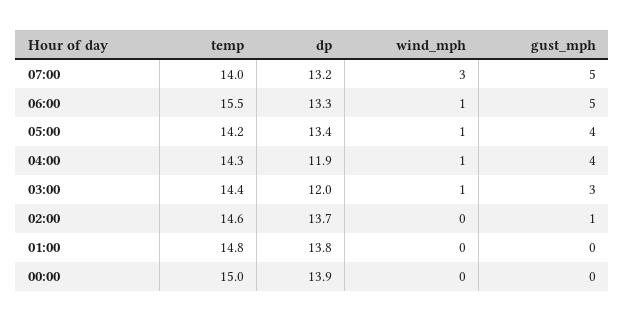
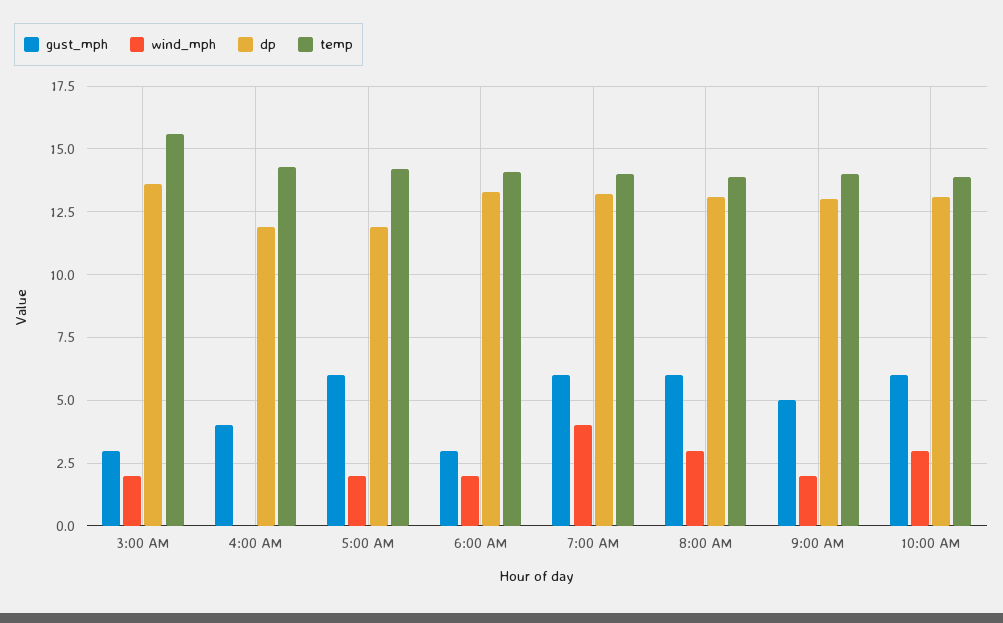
wind_mph, 07:00: 3 -> 4
gust_mph, 07:00: 5 -> 6
temp, 06:00: 15.5 -> 14
wind_mph, 06:00: 1 -> 2
gust_mph, 06:00: 5 -> 3
dp, 05:00: 13.4 -> 12
wind_mph, 05:00: 1 -> 2
gust_mph, 05:00: 4 -> 6
wind_mph, 04:00: 1 -> 0
temp, 03:00: 14.4 -> 15.5
dp, 03:00: 12 -> 13.5
wind_mph, 03:00: 1 -> 2
temp, 02:00: 14.6 -> none
dp, 02:00: 13.7 -> none
wind_mph, 02:00: 0 -> none
gust_mph, 02:00: 1 -> none
temp, 01:00: 14.8 -> none
dp, 01:00: 13.8 -> none
wind_mph, 01:00: 0 -> none
gust_mph, 01:00: 0 -> none
temp, 00:00: 15 -> none
dp, 00:00: 13.9 -> none
wind_mph, 00:00: 0 -> none
gust_mph, 00:00: 0 -> none
gust_mph, 8:00 AM: none -> 6
wind_mph, 8:00 AM: none -> 3
dp, 8:00 AM: none -> 13
temp, 8:00 AM: none -> 14
gust_mph, 9:00 AM: none -> 5
wind_mph, 9:00 AM: none -> 2
dp, 9:00 AM: none -> 13
temp, 9:00 AM: none -> 14
gust_mph, 10:00 AM: none -> 6
wind_mph, 10:00 AM: none -> 3
dp, 10:00 AM: none -> 13
temp, 10:00 AM: none -> 14

